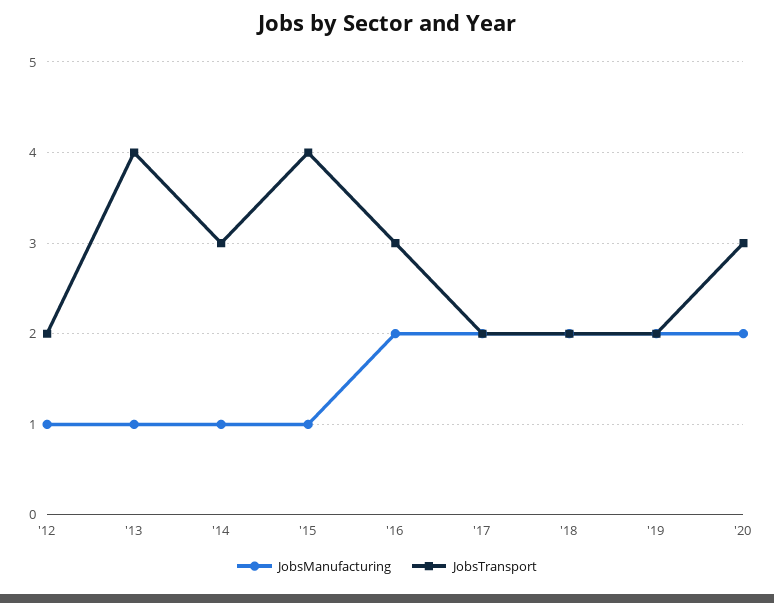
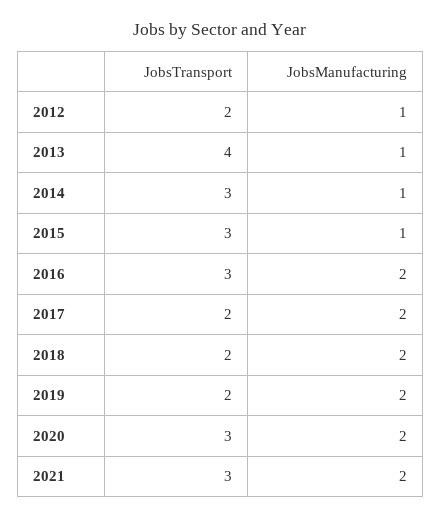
JobsTransport, '15: 4 -> 3
JobsTransport, 2021: none -> 3
JobsManufacturing, 2021: none -> 2

